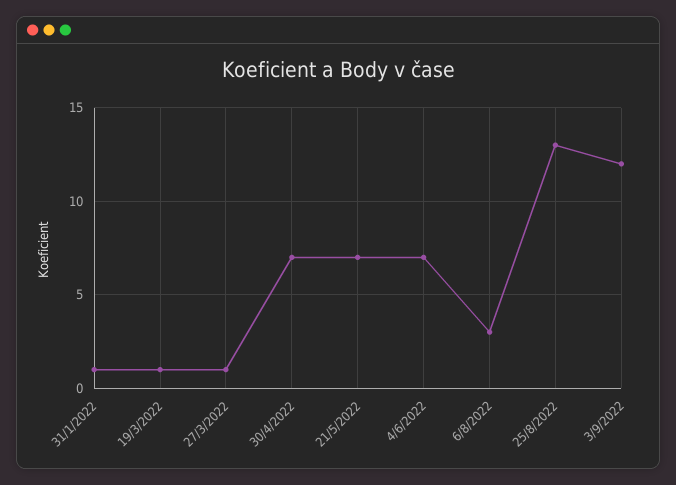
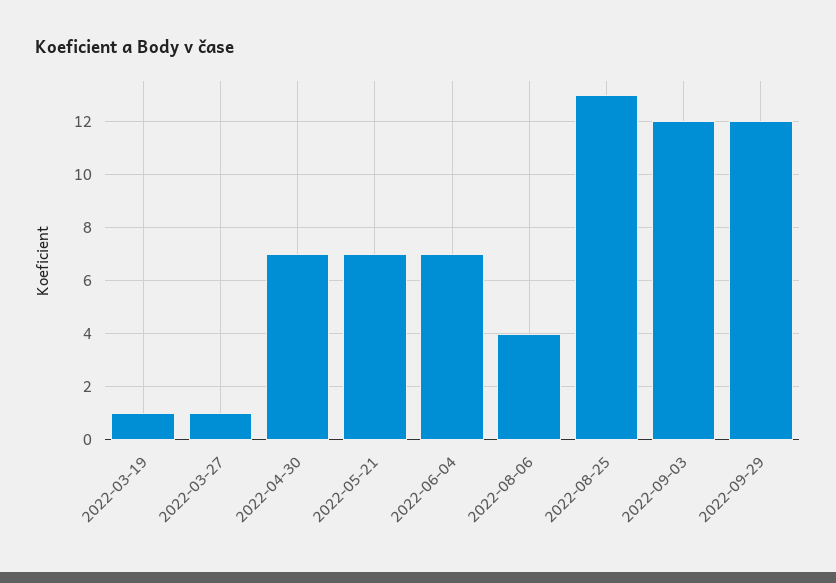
31/1/2022: 1 -> none
6/8/2022: 3 -> 4
2022-09-29: none -> 12

